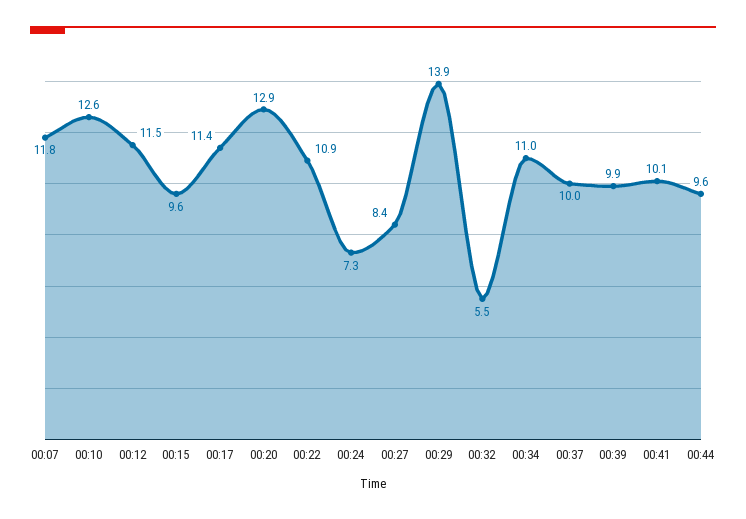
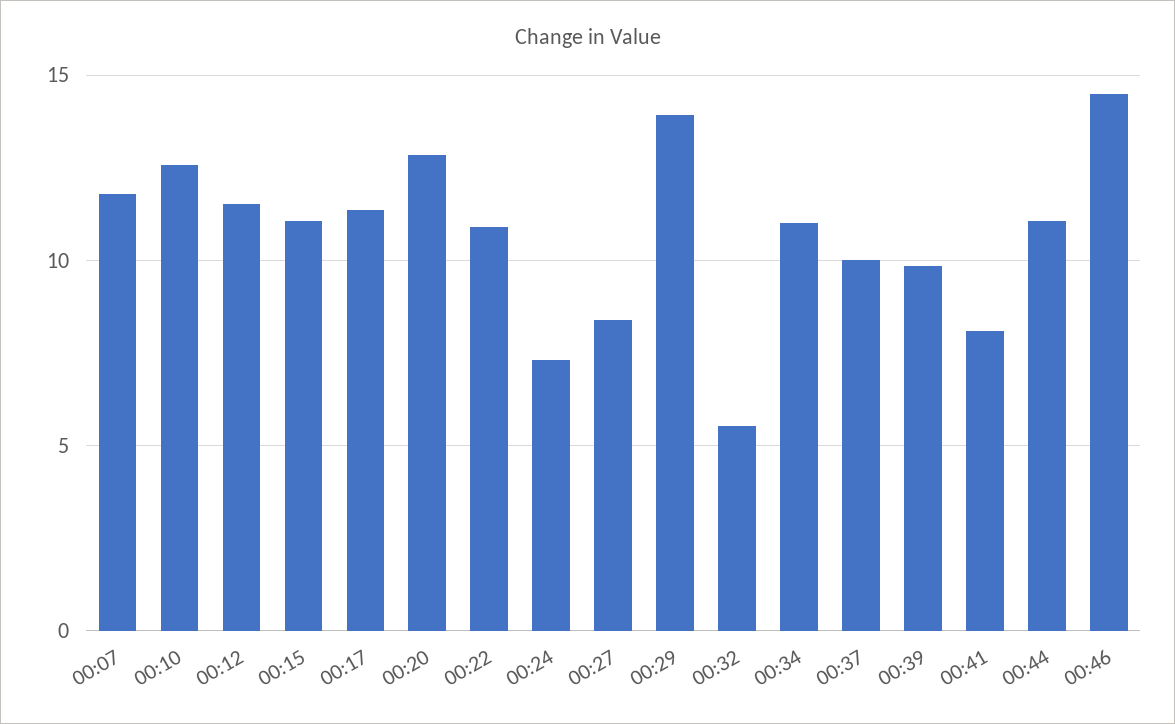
00:15: 9.6 -> 11
00:41: 10.1 -> 8
00:44: 9.6 -> 11
00:46: none -> 14.5

